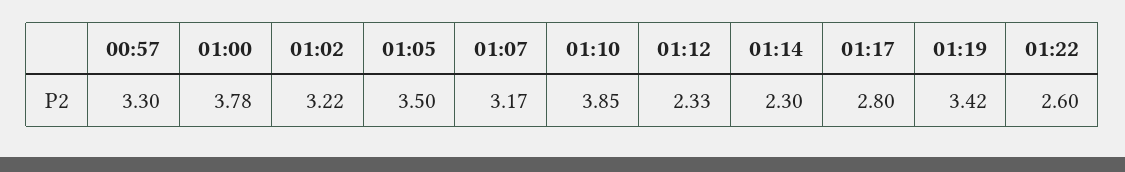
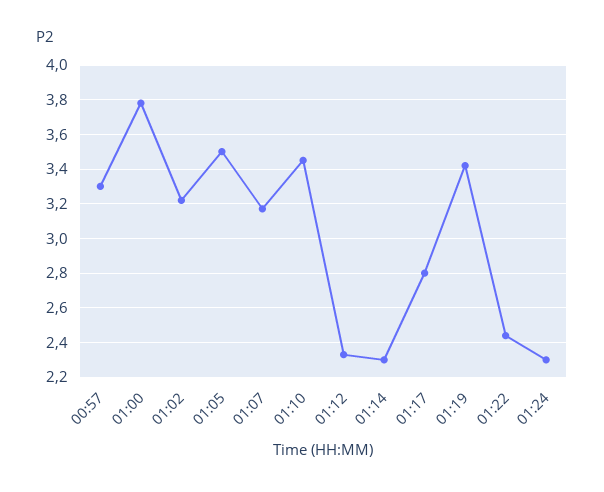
01:10: 3.85 -> 3.45
01:22: 2.6 -> 2.45
01:24: none -> 2.3

